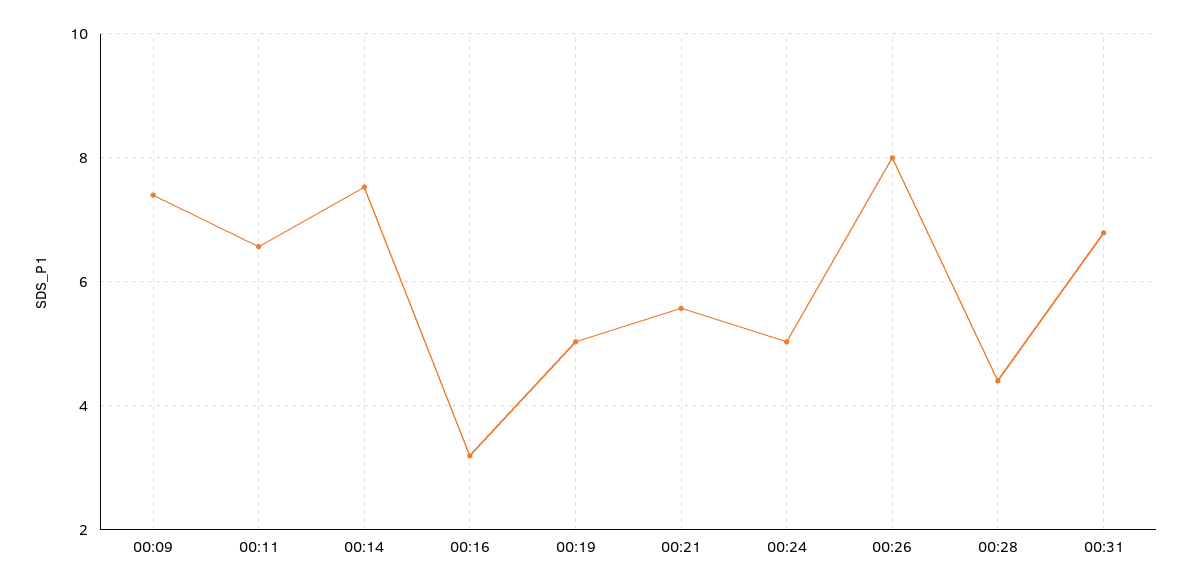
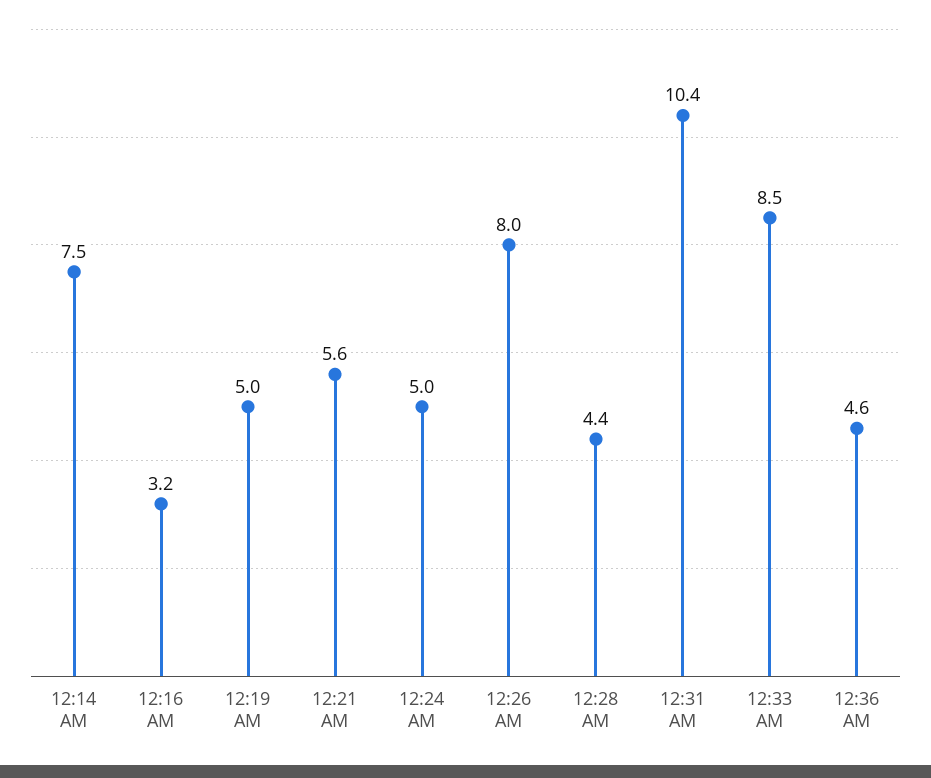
00:09: 7.4 -> none
00:11: 6.6 -> none
00:31: 6.8 -> 10.4
12:33 AM: none -> 8.5
12:36 AM: none -> 4.6

